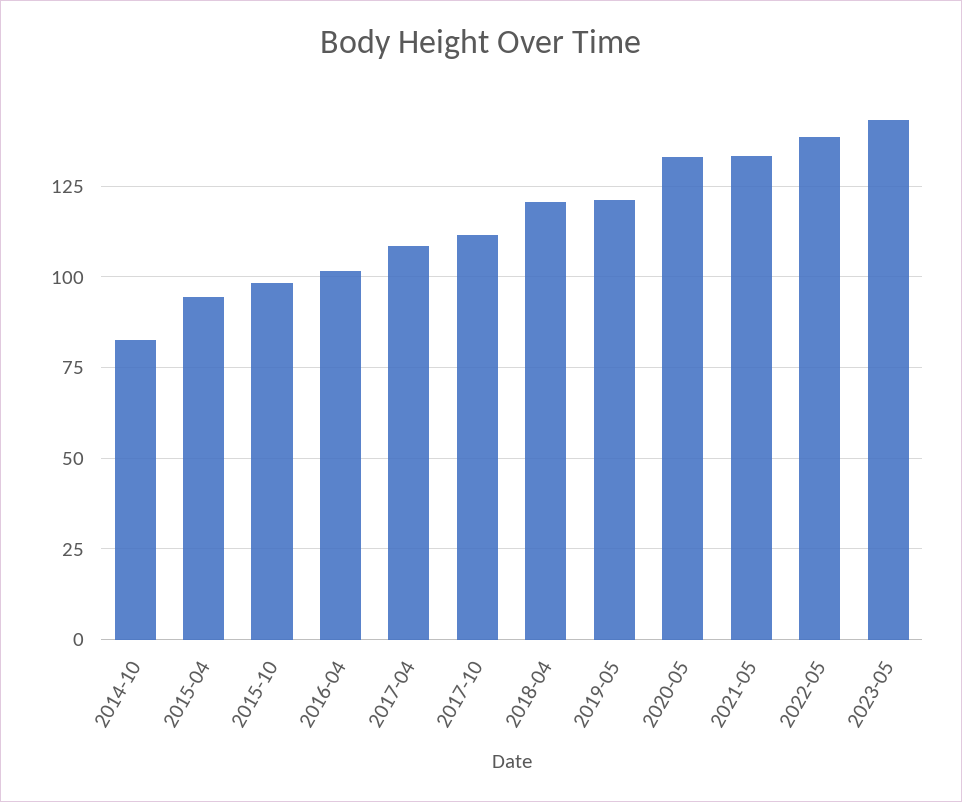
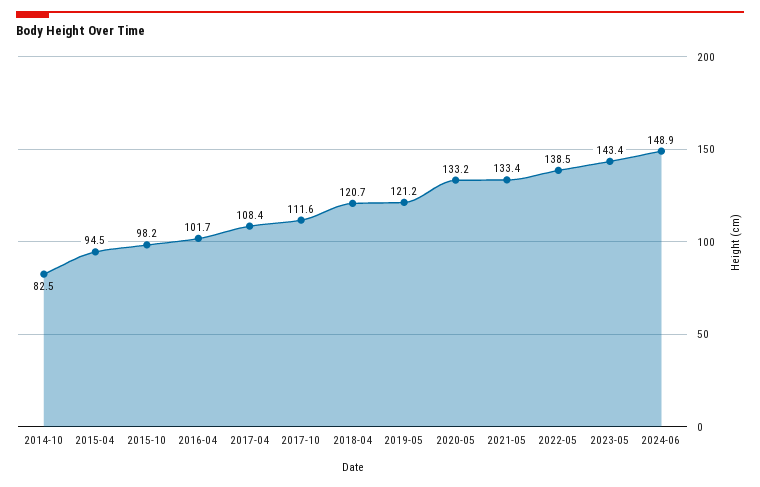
2024-06: none -> 148.9

